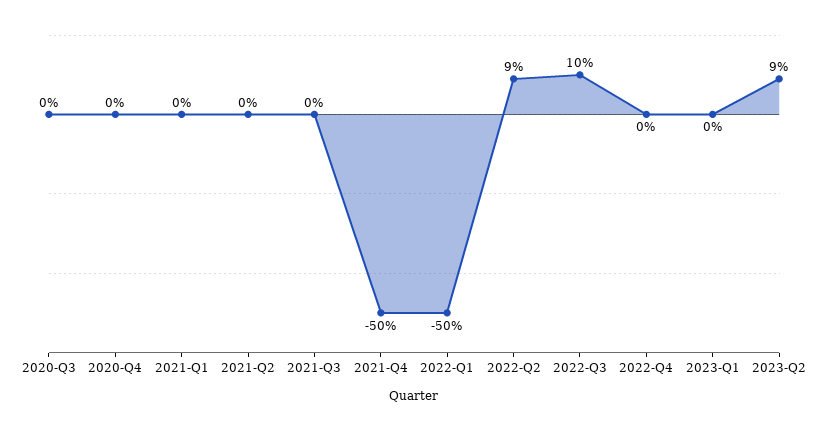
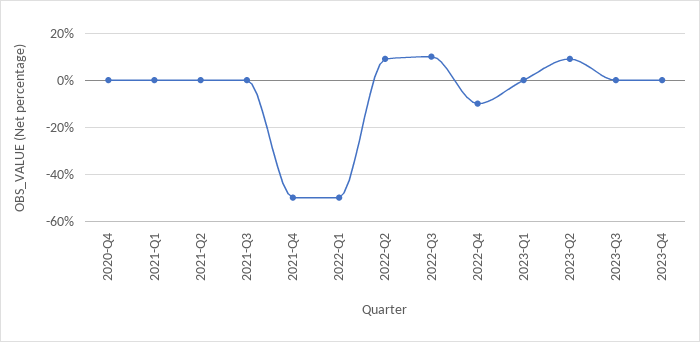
2020-Q3: 0 -> none
2022-Q4: 0 -> -10
2023-Q3: none -> 0
2023-Q4: none -> 0

